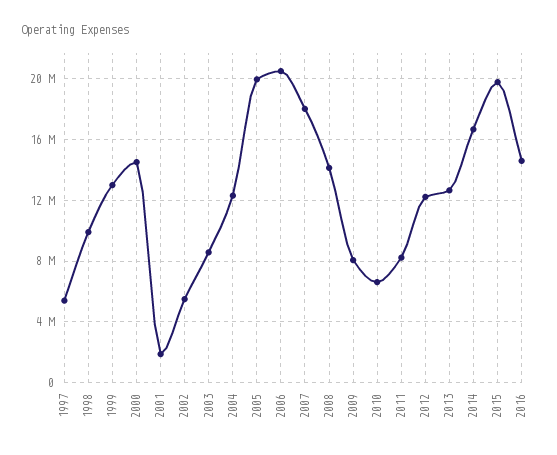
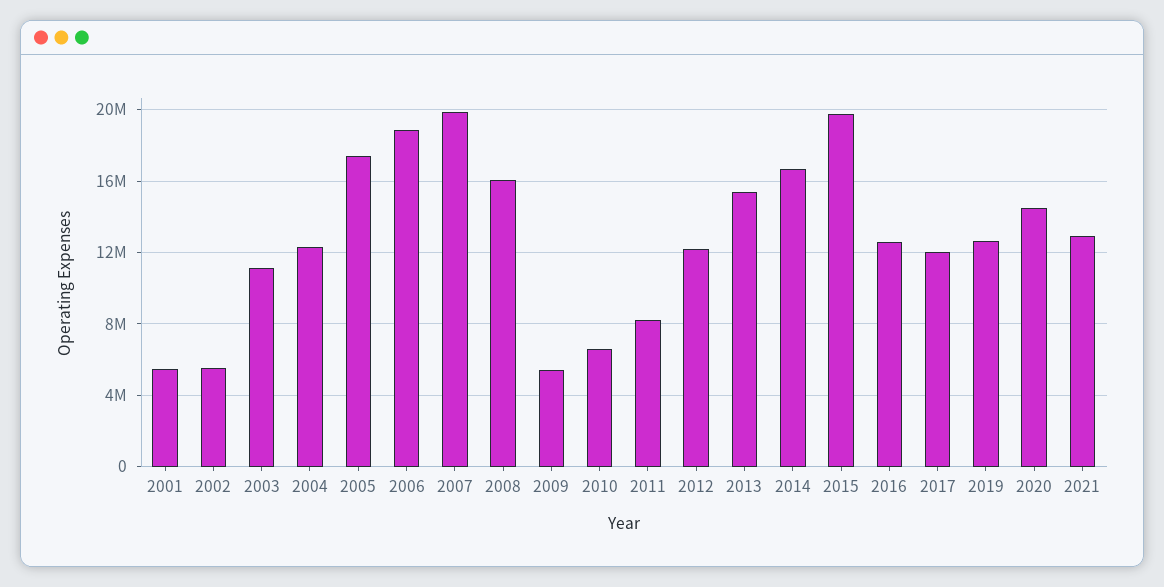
1997: 5500000 -> none
1998: 10000000 -> none
1999: 13000000 -> none
2000: 14500000 -> none
2001: 2000000 -> 5500000
2003: 8500000 -> 11000000
2005: 20000000 -> 17500000
2006: 20500000 -> 19000000
2007: 18000000 -> 20000000
2008: 14000000 -> 16000000
2009: 8000000 -> 5500000
2013: 12500000 -> 15500000
2016: 14500000 -> 12500000
2017: none -> 12000000
2019: none -> 12500000
2020: none -> 14500000
2021: none -> 13000000

